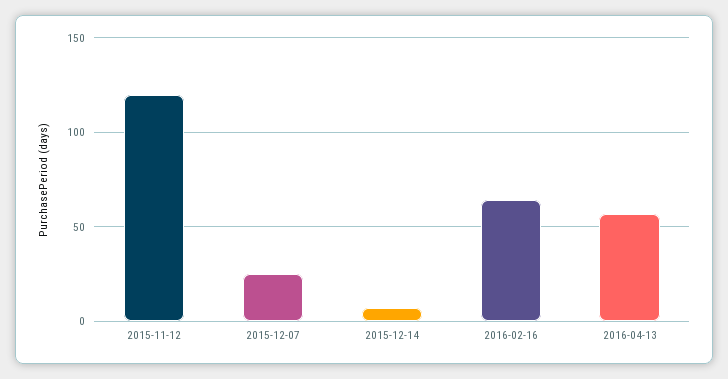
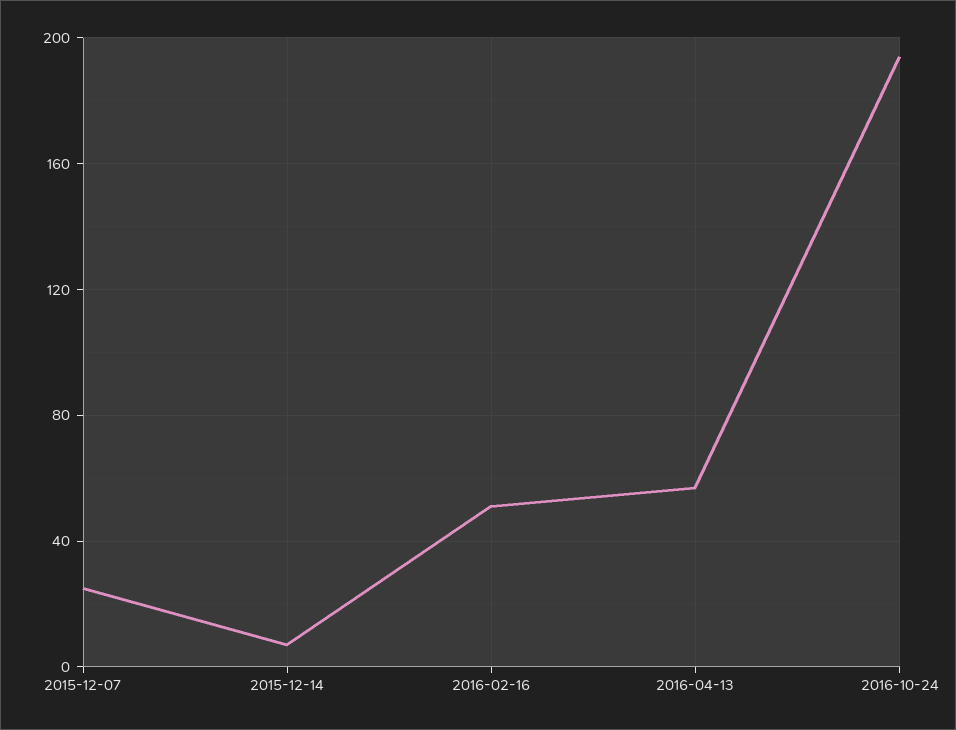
2015-11-12: 120 -> none
2016-02-16: 65 -> 50
2016-10-24: none -> 195

